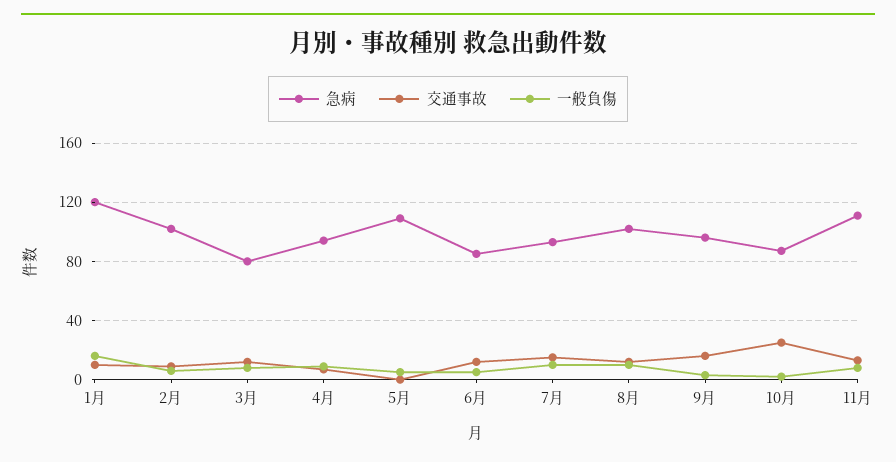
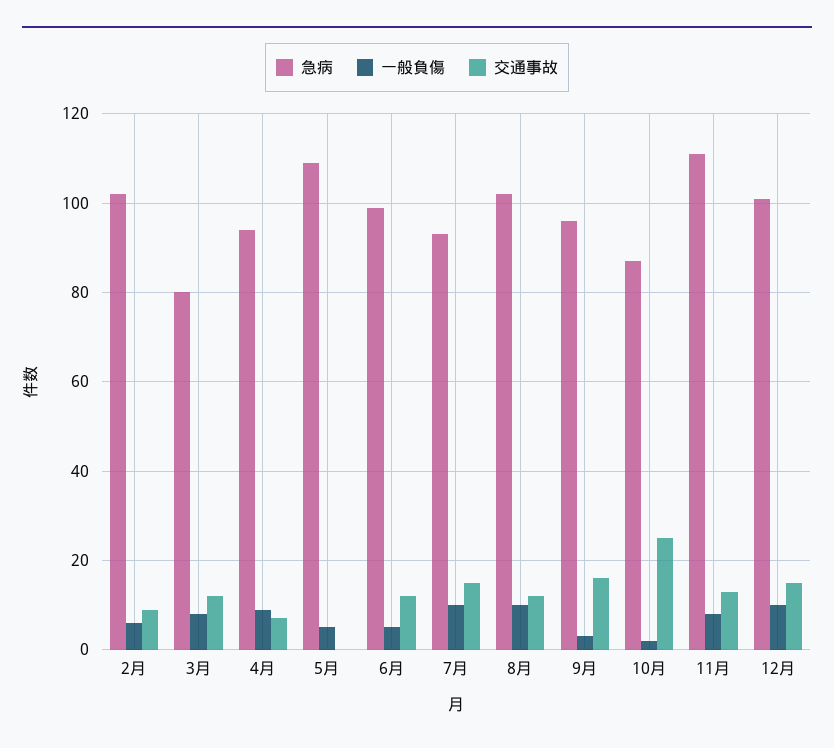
急病, 1月: 120 -> none
交通事故, 1月: 10 -> none
一般負傷, 1月: 15 -> none
急病, 6月: 85 -> 100
急病, 12月: none -> 100
一般負傷, 12月: none -> 10
交通事故, 12月: none -> 15

